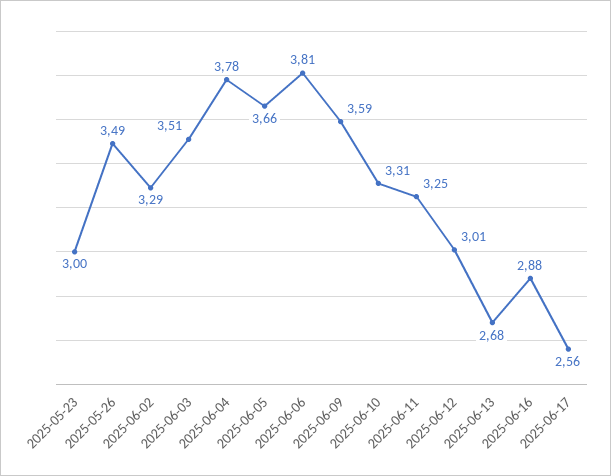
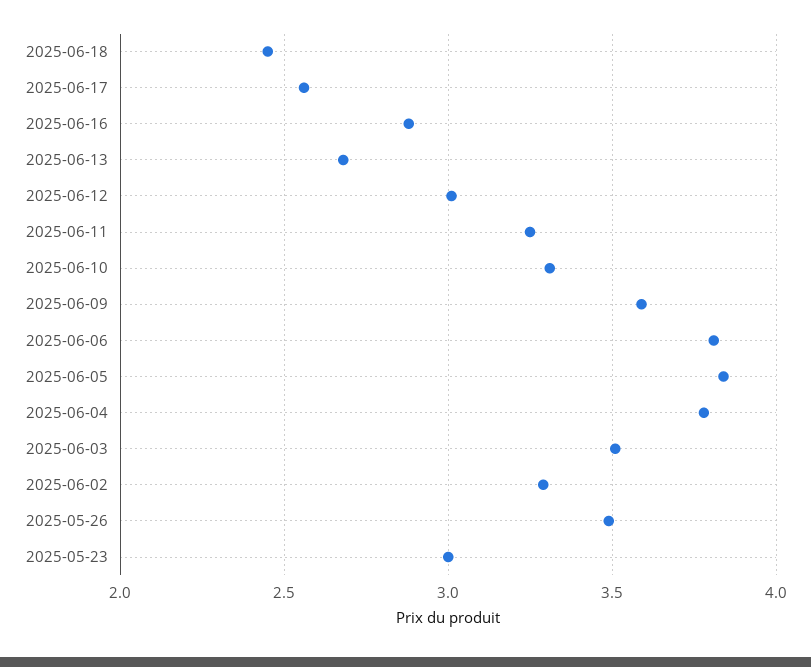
2025-06-05: 3.66 -> 3.85
2025-06-18: none -> 2.45

